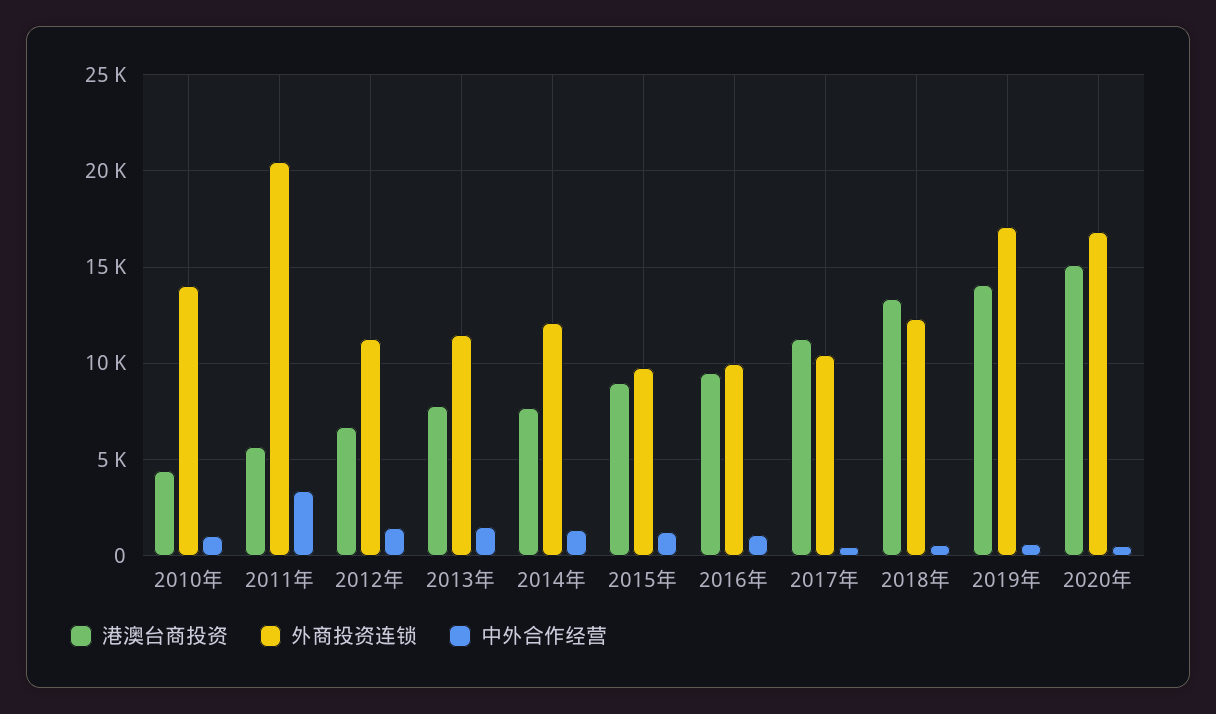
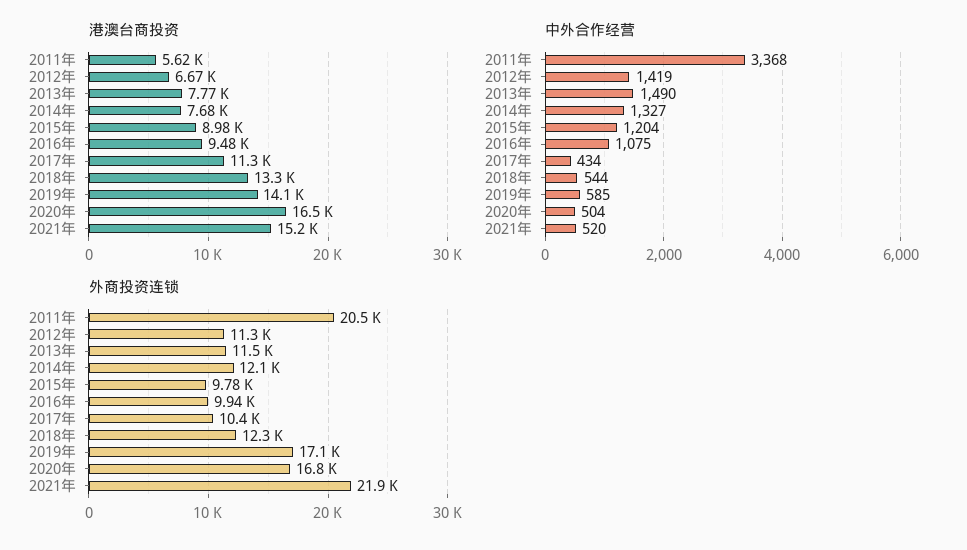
港澳台商投资, 2010年: 4500 -> none
外商投资连锁, 2010年: 14000 -> none
中外合作经营, 2010年: 1000 -> none
港澳台商投资, 2020年: 15000 -> 16500
港澳台商投资, 2021年: none -> 15200
中外合作经营, 2021年: none -> 520
外商投资连锁, 2021年: none -> 21900

